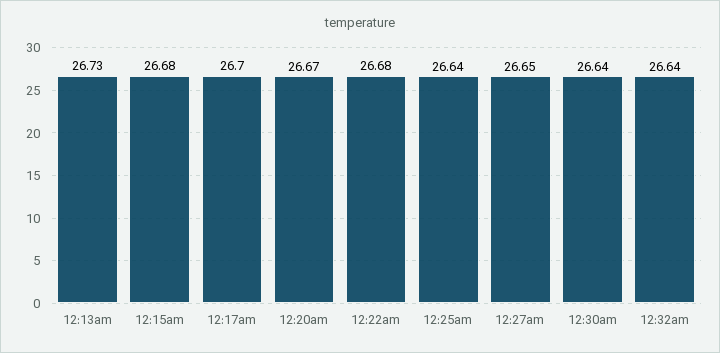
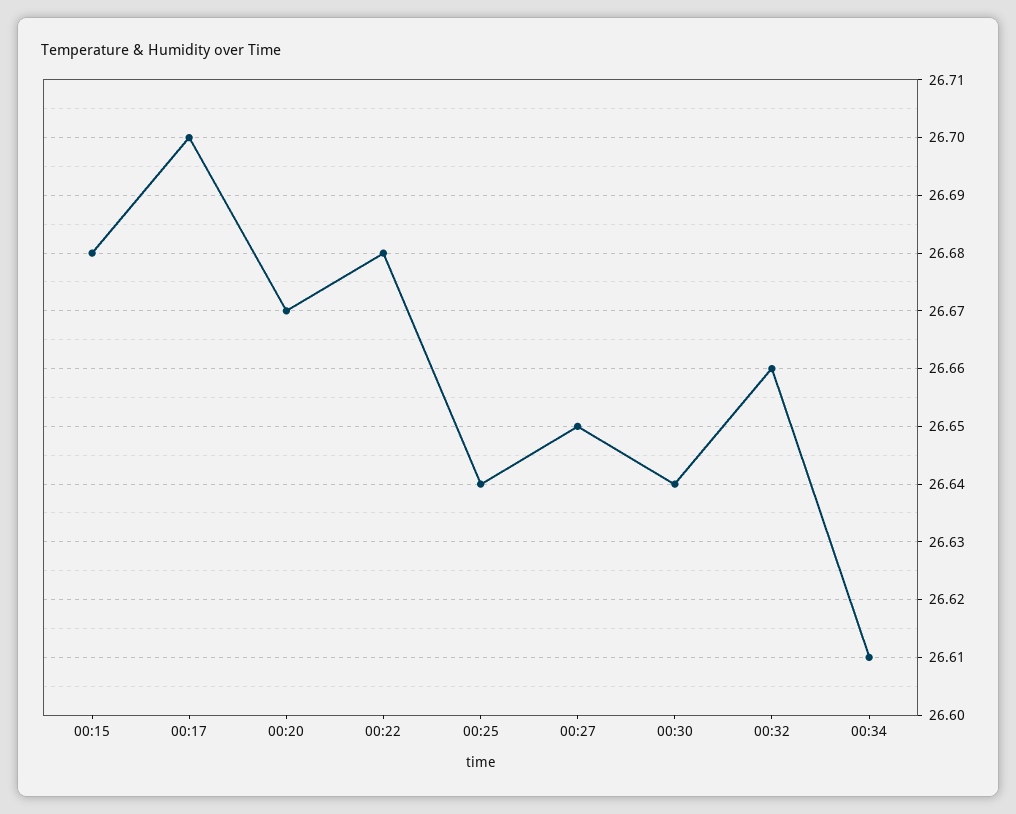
12:13am: 26.73 -> none
12:32am: 26.64 -> 26.66
00:34: none -> 26.61

